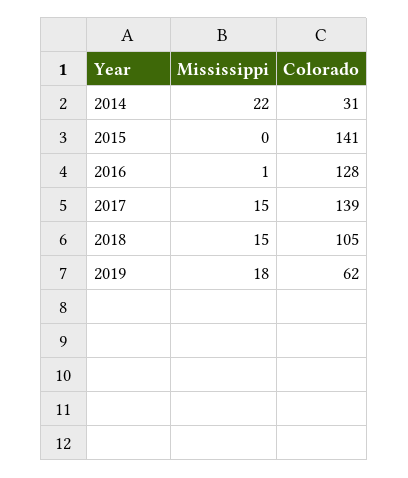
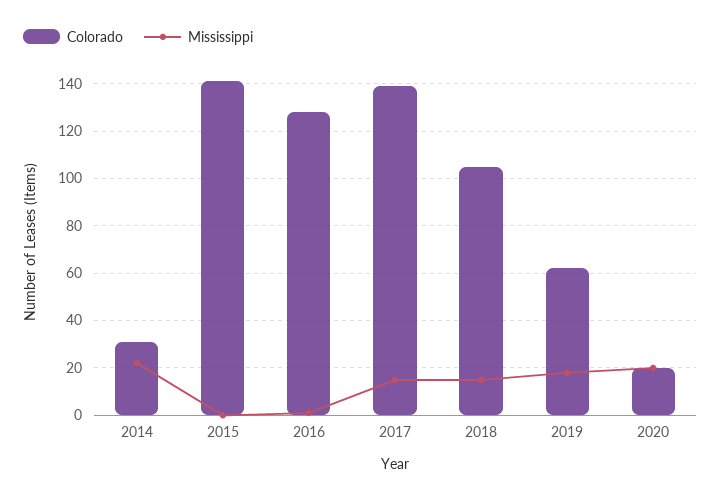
Colorado, 2020: none -> 20
Mississippi, 2020: none -> 20

